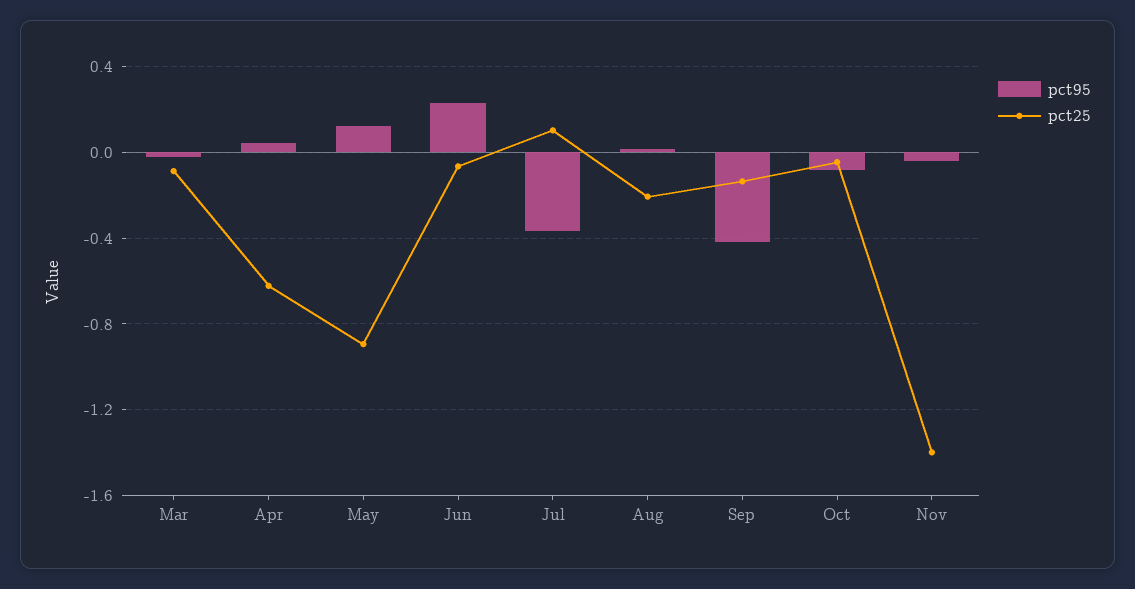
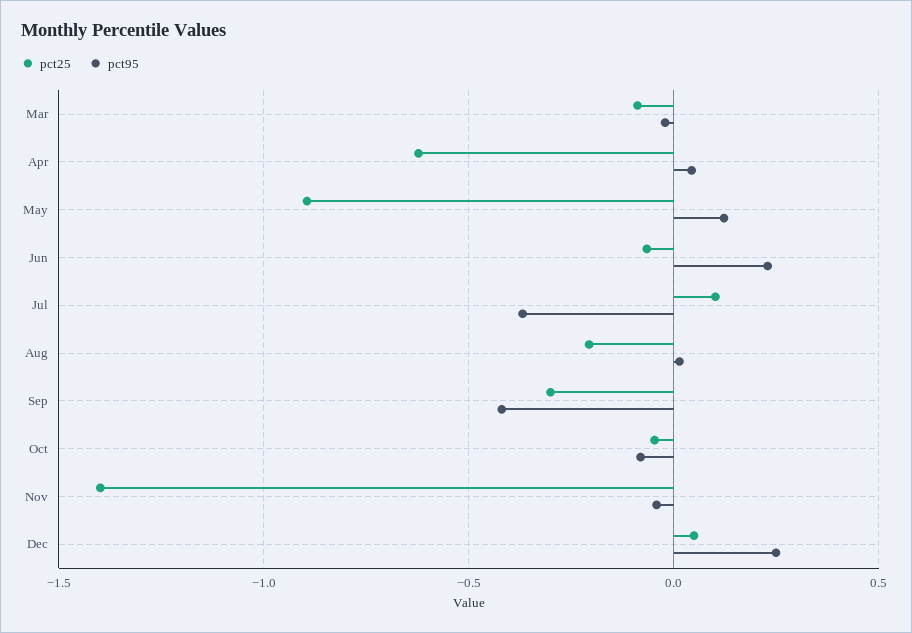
pct25, Sep: -0.15 -> -0.3
pct25, Dec: none -> 0.05
pct95, Dec: none -> 0.25

